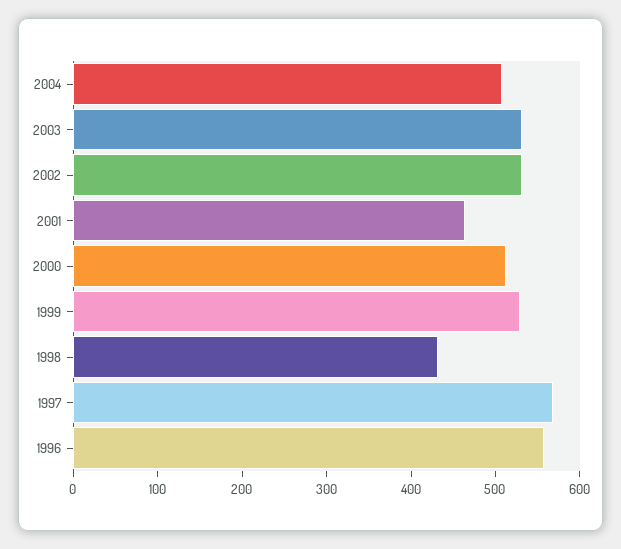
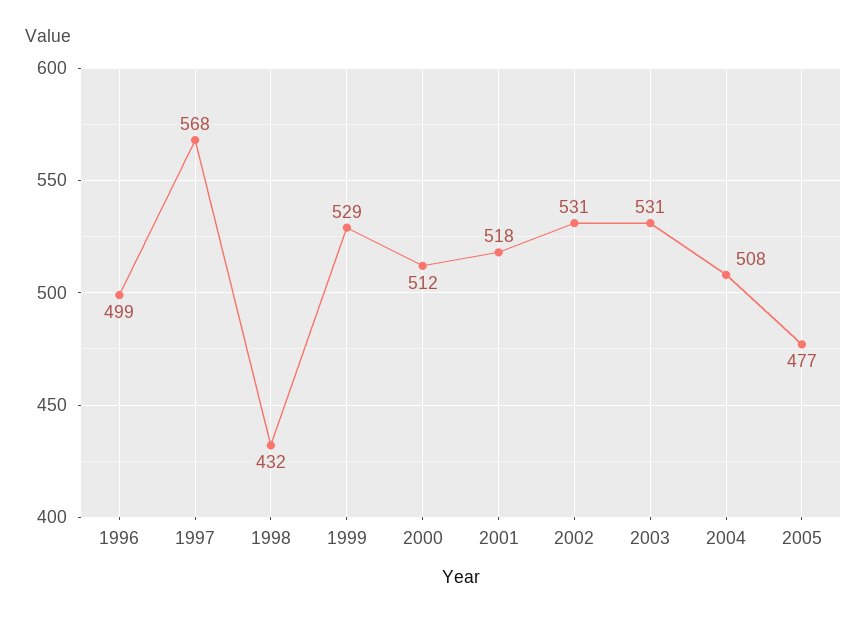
2001: 460 -> 518
1996: 560 -> 499
2005: none -> 477

